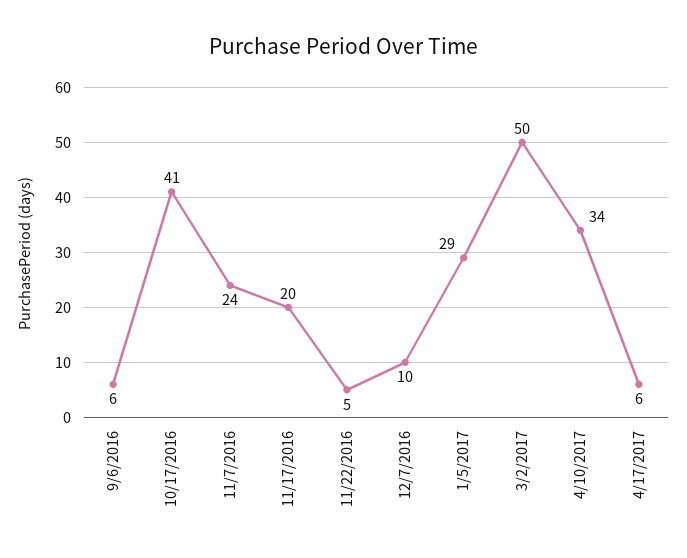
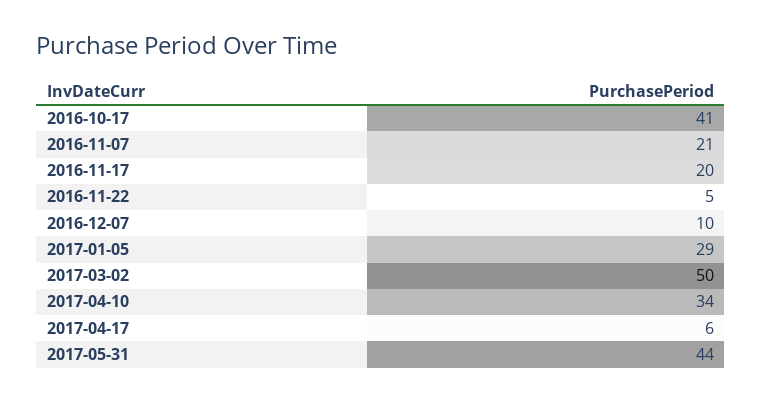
9/6/2016: 6 -> none
11/7/2016: 24 -> 21
2017-05-31: none -> 44

